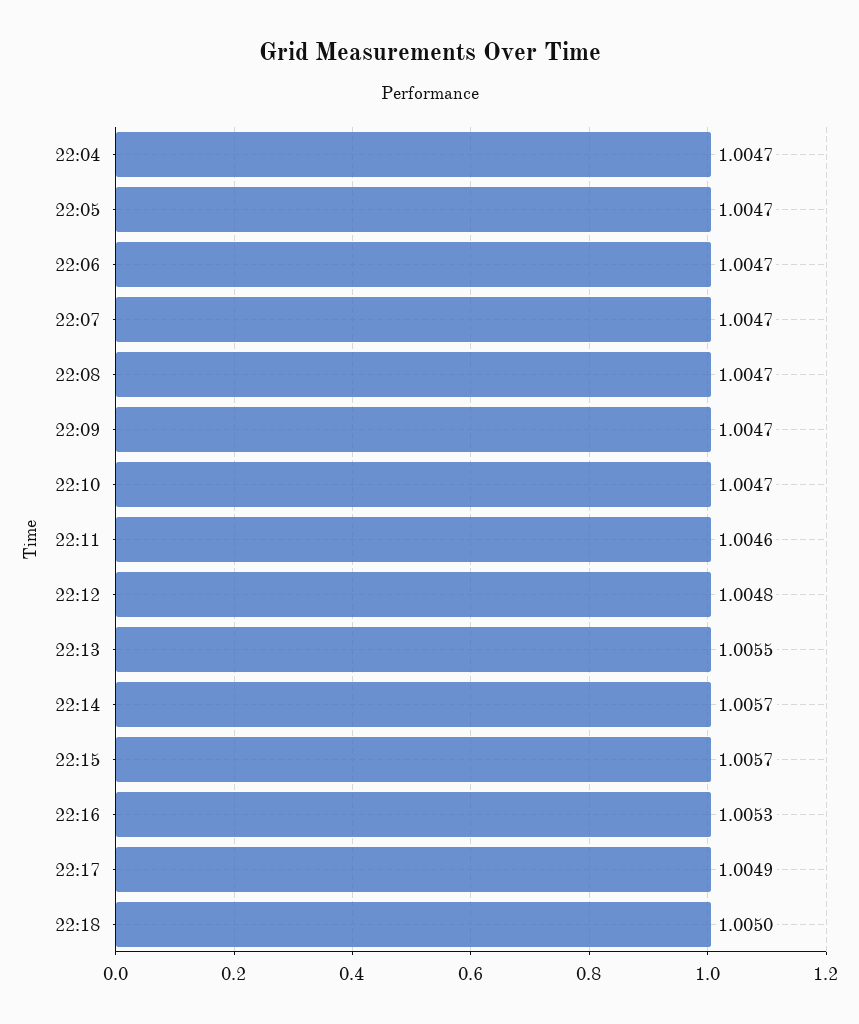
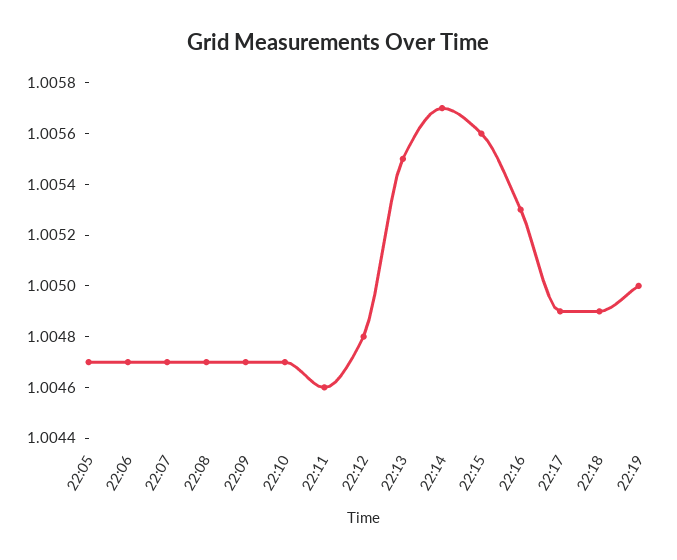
22:04: 1.0047 -> none
22:15: 1.0057 -> 1.0056
22:18: 1.005 -> 1.0049
22:19: none -> 1.005

